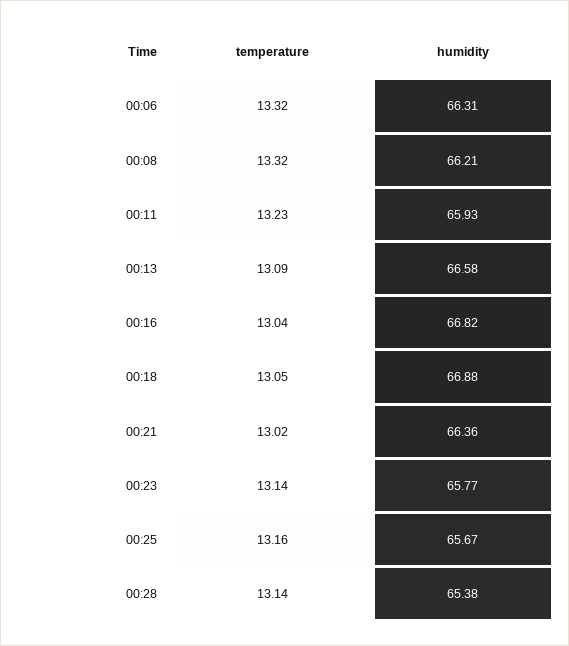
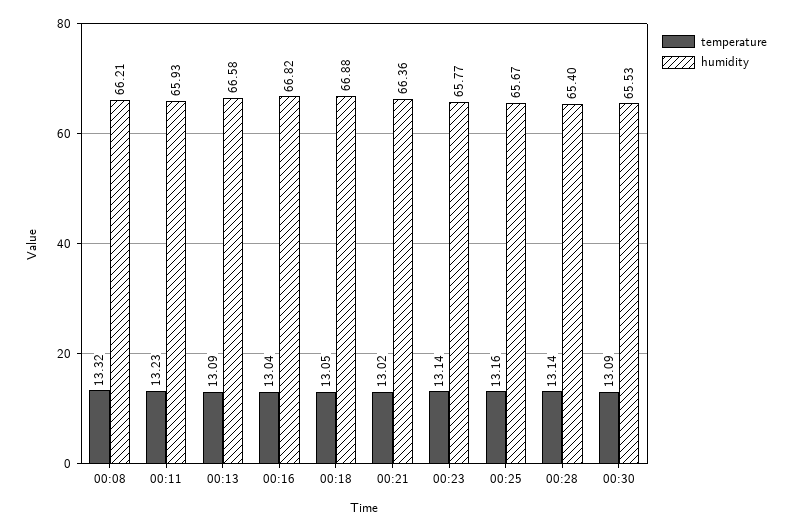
temperature, 00:06: 13.32 -> none
humidity, 00:06: 66.31 -> none
humidity, 00:28: 65.38 -> 65.4
temperature, 00:30: none -> 13.09
humidity, 00:30: none -> 65.53

